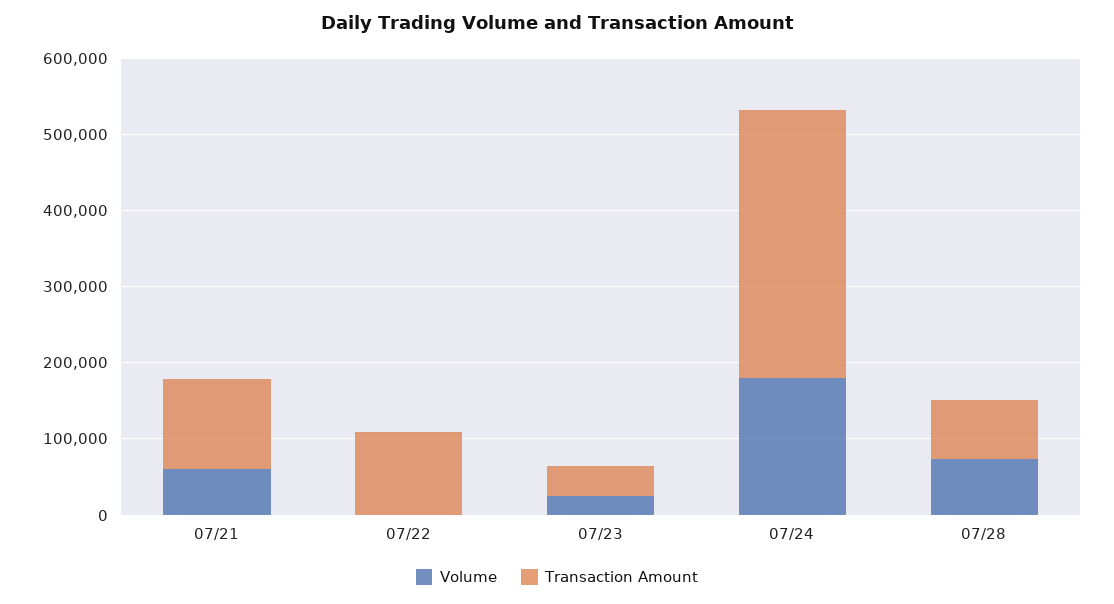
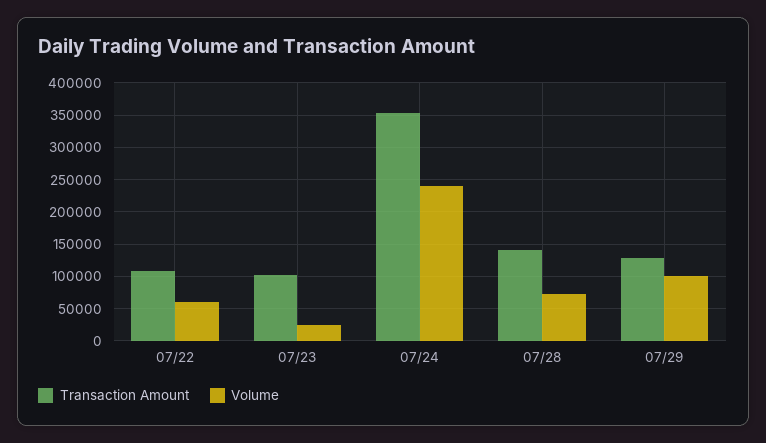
Volume, 07/21: 60000 -> none
Transaction Amount, 07/21: 120000 -> none
Volume, 07/22: 0 -> 60000
Transaction Amount, 07/23: 40000 -> 100000
Volume, 07/24: 180000 -> 240000
Transaction Amount, 07/28: 80000 -> 140000
Transaction Amount, 07/29: none -> 130000
Volume, 07/29: none -> 100000

